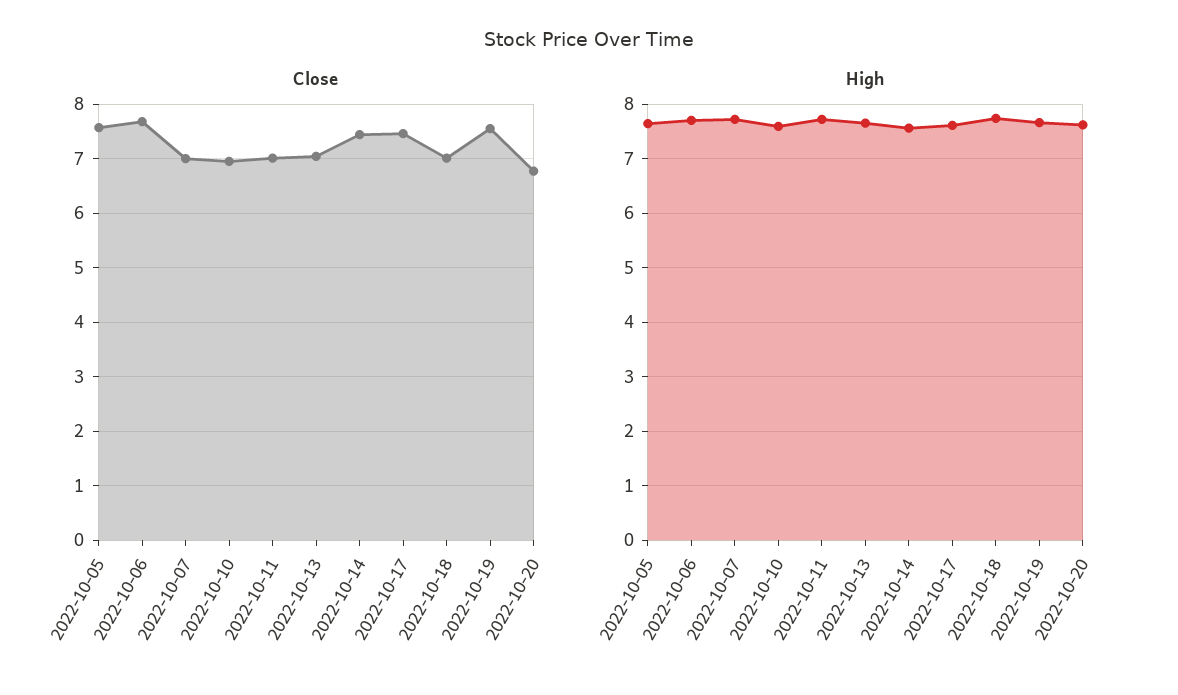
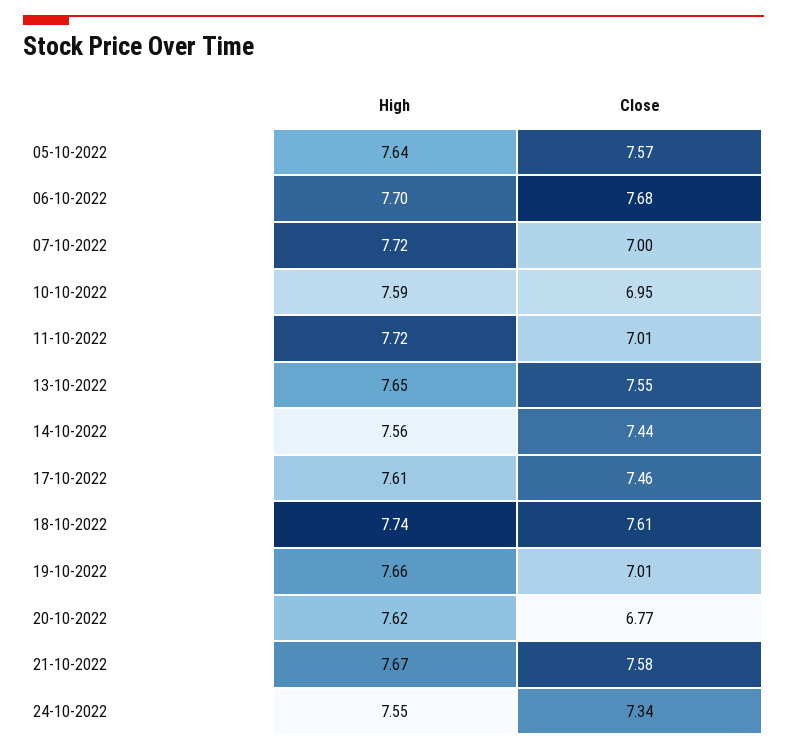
Close, 2022-10-13: 7 -> 7.55
Close, 2022-10-18: 7 -> 7.61
Close, 2022-10-19: 7.6 -> 7.01
High, 21-10-2022: none -> 7.67
Close, 21-10-2022: none -> 7.58
High, 24-10-2022: none -> 7.55
Close, 24-10-2022: none -> 7.34

